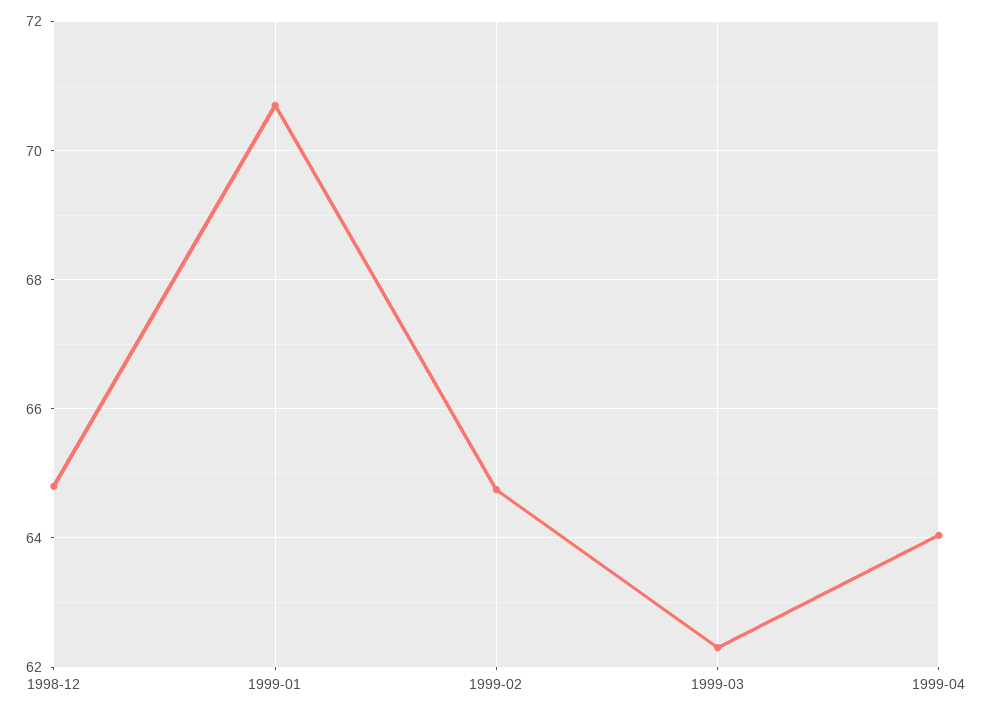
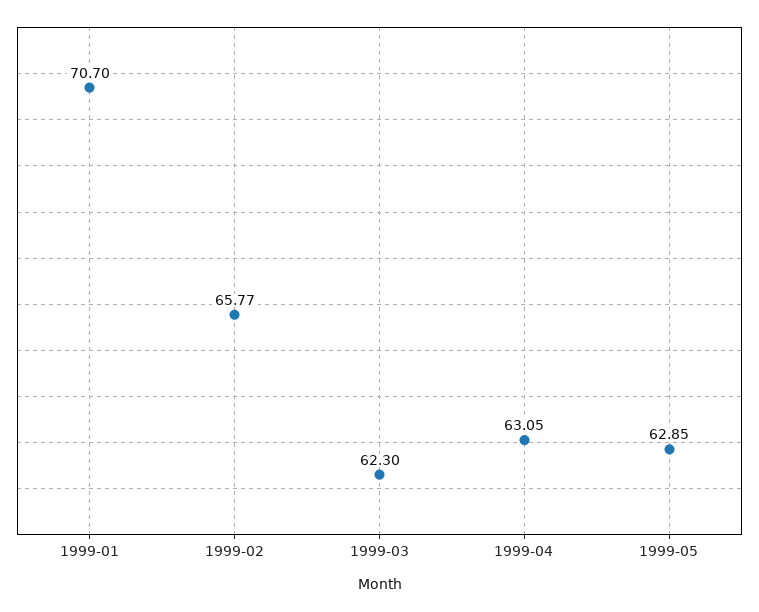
1998-12: 64.8 -> none
1999-02: 64.8 -> 65.77
1999-04: 64 -> 63.05
1999-05: none -> 62.85

